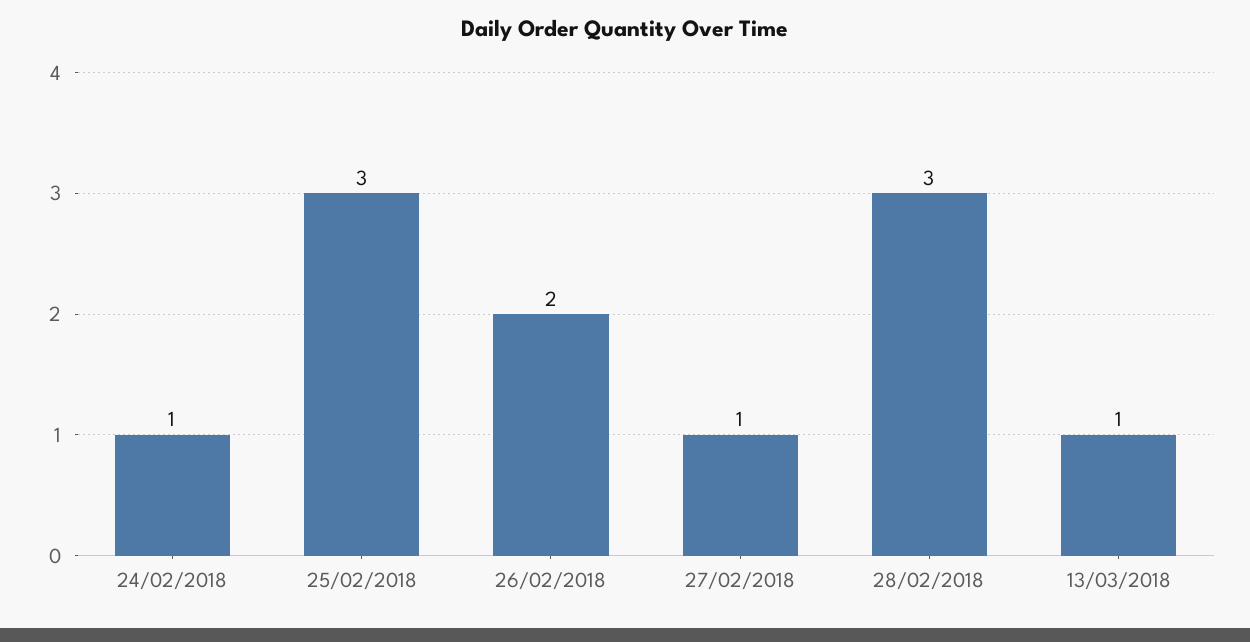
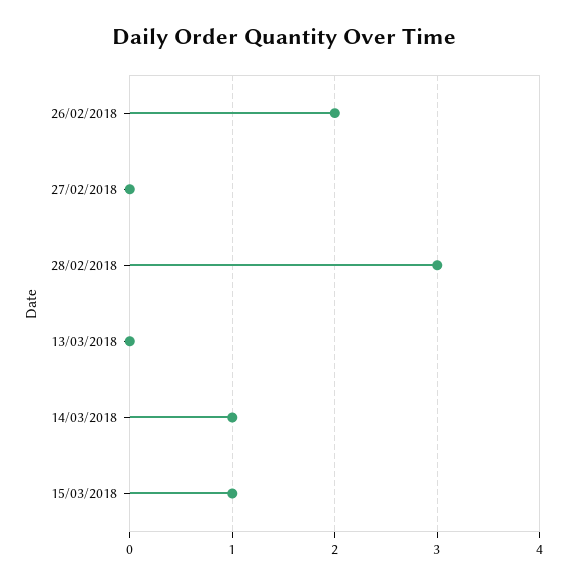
24/02/2018: 1 -> none
25/02/2018: 3 -> none
27/02/2018: 1 -> 0
13/03/2018: 1 -> 0
14/03/2018: none -> 1
15/03/2018: none -> 1

